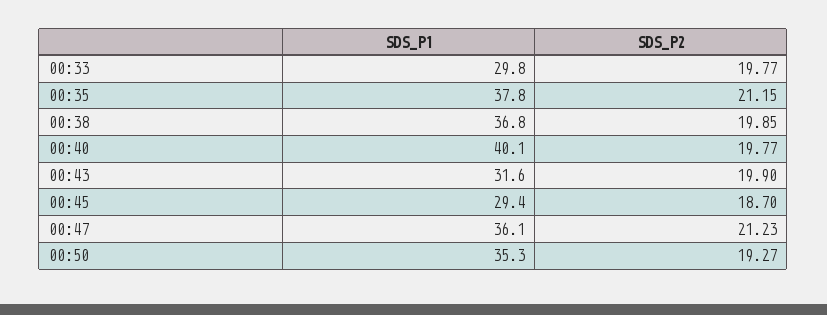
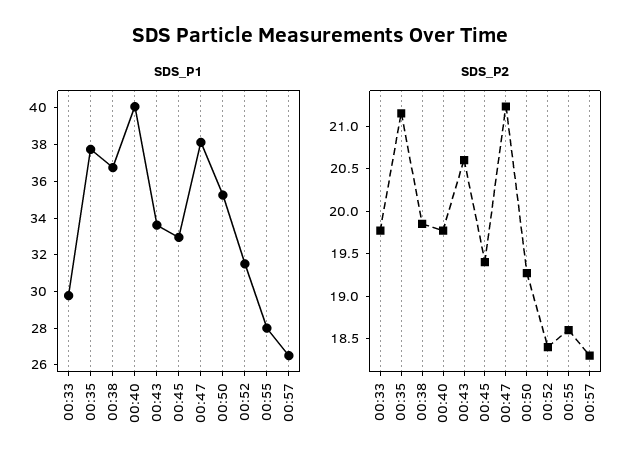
SDS_P1, 00:43: 31.6 -> 33.5
SDS_P2, 00:43: 19.9 -> 20.6
SDS_P1, 00:45: 29.4 -> 33
SDS_P2, 00:45: 18.7 -> 19.4
SDS_P1, 00:47: 36.1 -> 38
SDS_P1, 00:52: none -> 31.5
SDS_P1, 00:55: none -> 28
SDS_P1, 00:57: none -> 26.5
SDS_P2, 00:52: none -> 18.4
SDS_P2, 00:55: none -> 18.6
SDS_P2, 00:57: none -> 18.3

